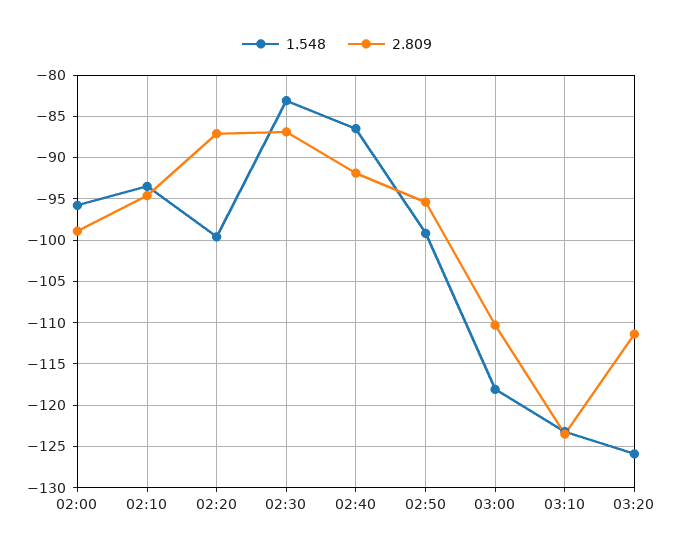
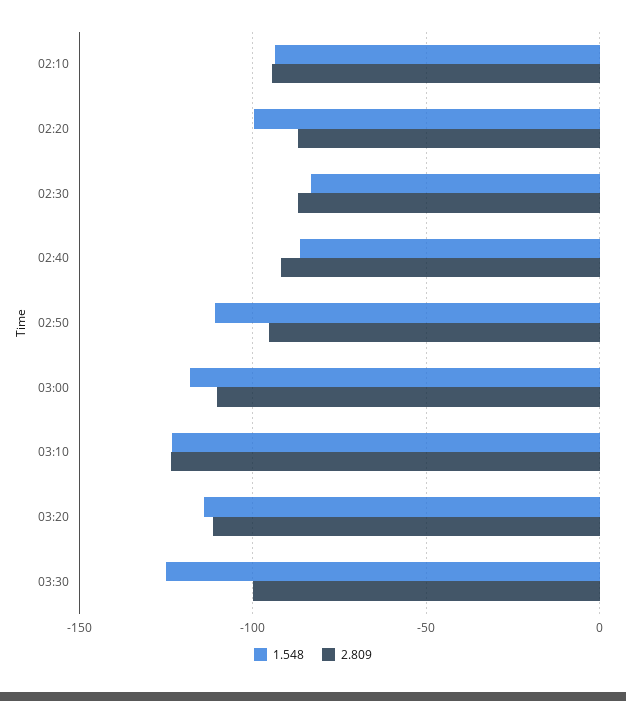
1.548, 02:00: -96 -> none
2.809, 02:00: -99 -> none
1.548, 02:50: -99 -> -110
1.548, 03:20: -126 -> -115
1.548, 03:30: none -> -125
2.809, 03:30: none -> -100

